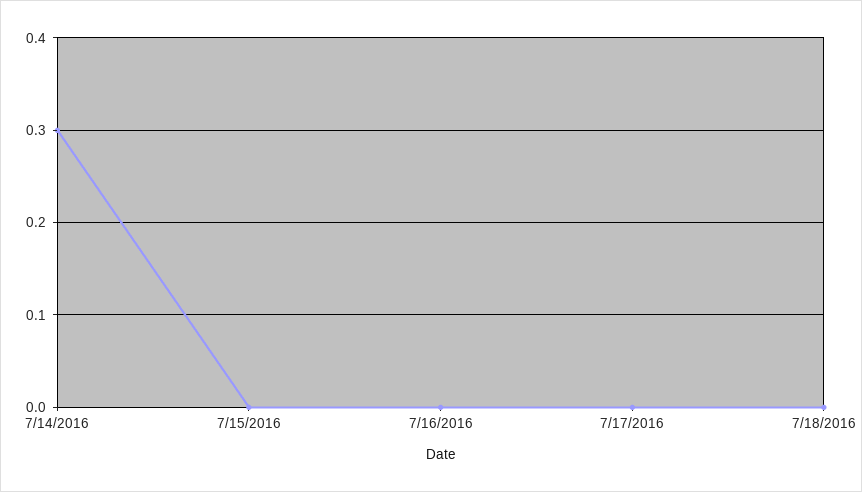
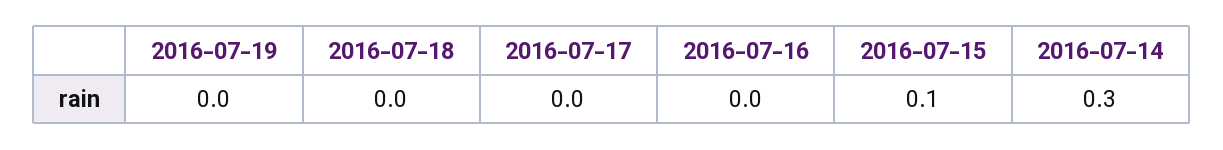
7/15/2016: 0 -> 0.1
2016-07-19: none -> 0

